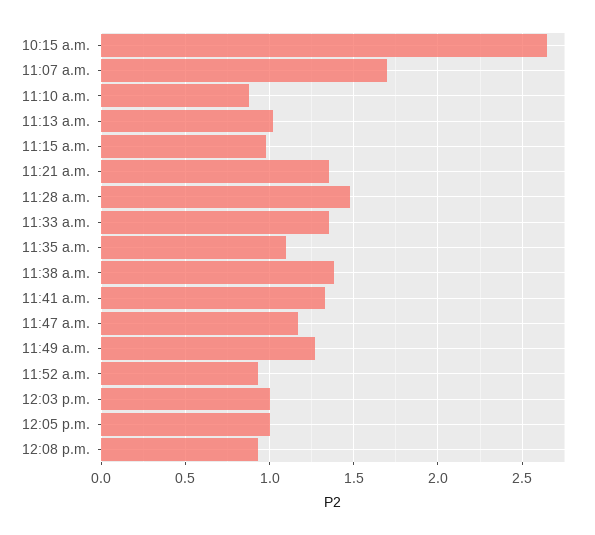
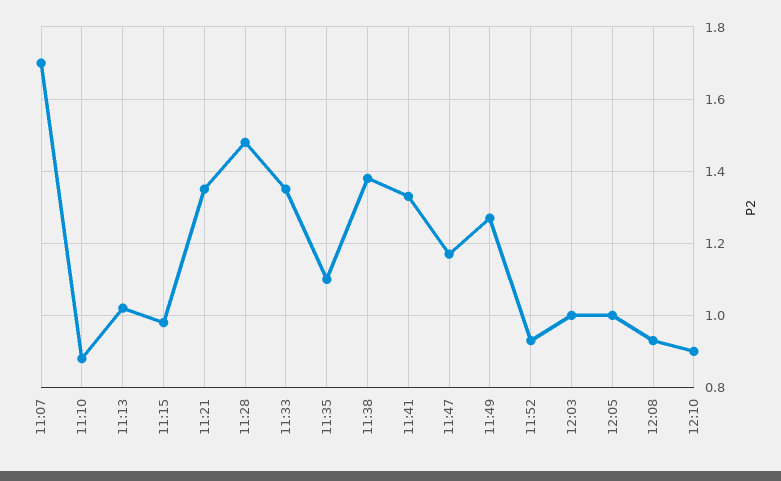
10:15 a.m.: 2.65 -> none
12:10: none -> 0.9

